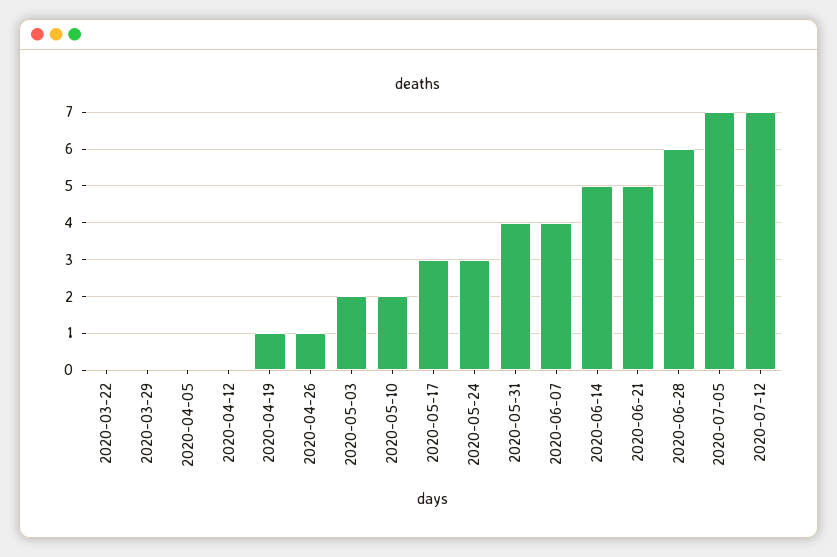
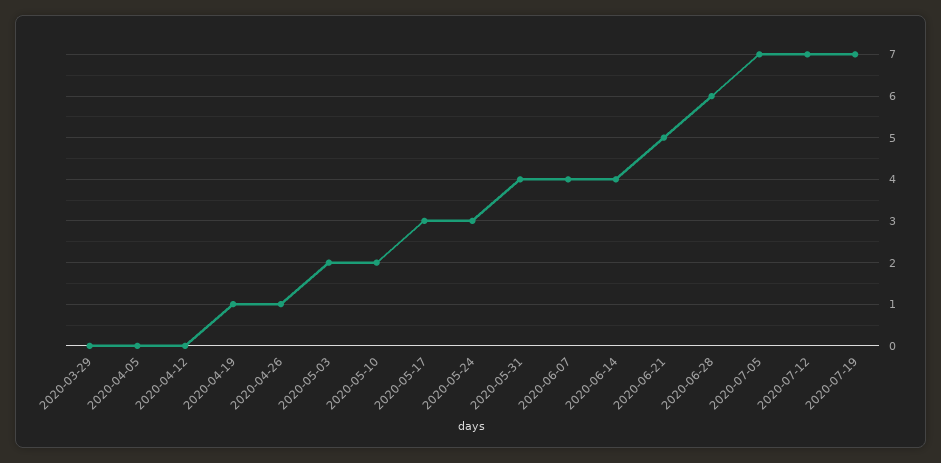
2020-03-22: 0 -> none
2020-06-14: 5 -> 4
2020-07-19: none -> 7

